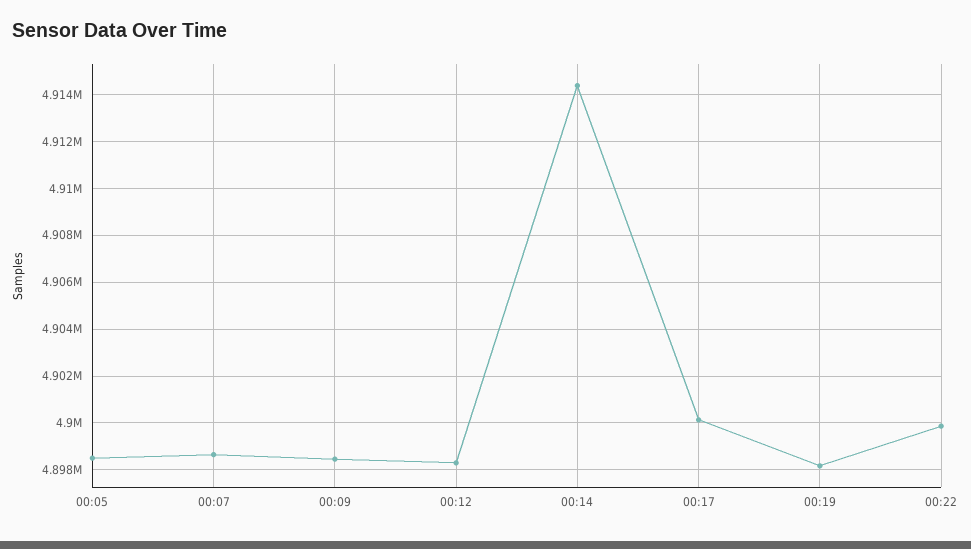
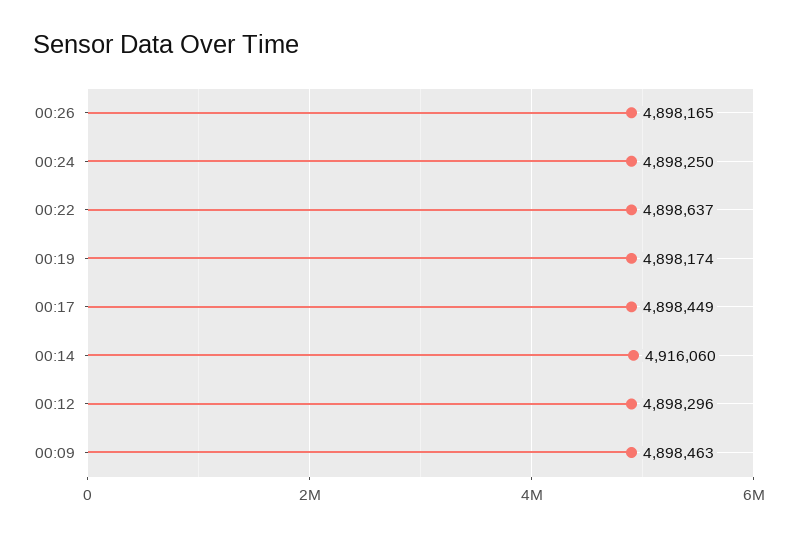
00:05: 4898500 -> none
00:07: 4898500 -> none
00:14: 4914500 -> 4916060
00:17: 4900000 -> 4898449
00:22: 4900000 -> 4898637
00:26: none -> 4898165
00:24: none -> 4898250

